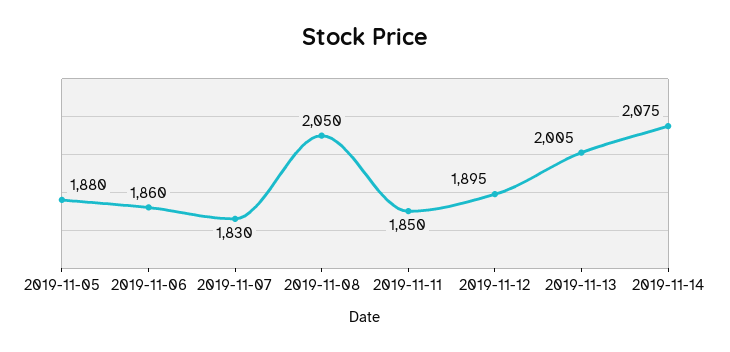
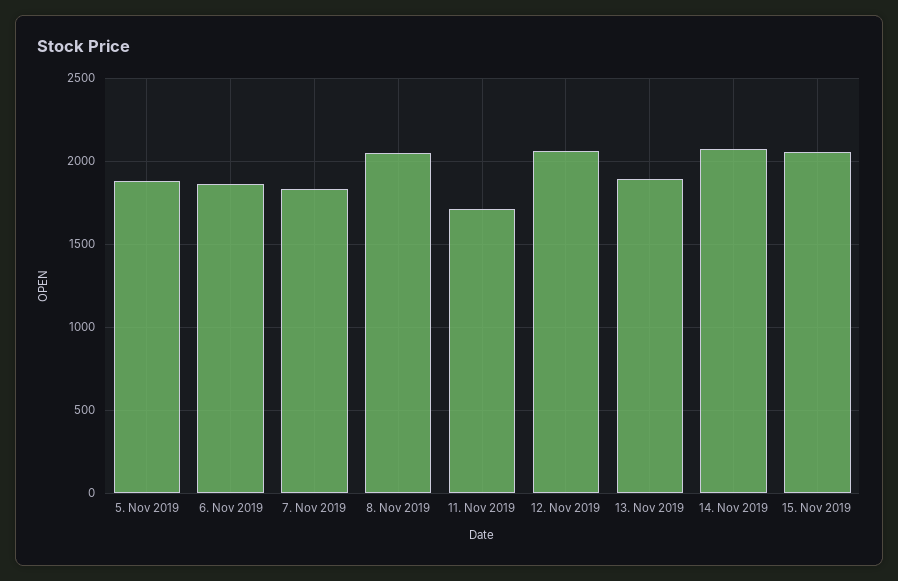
2019-11-11: 1850 -> 1700
2019-11-12: 1895 -> 2050
2019-11-13: 2005 -> 1900
15. Nov 2019: none -> 2050

